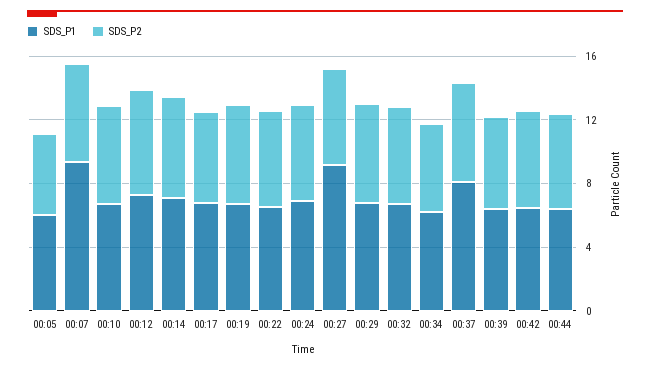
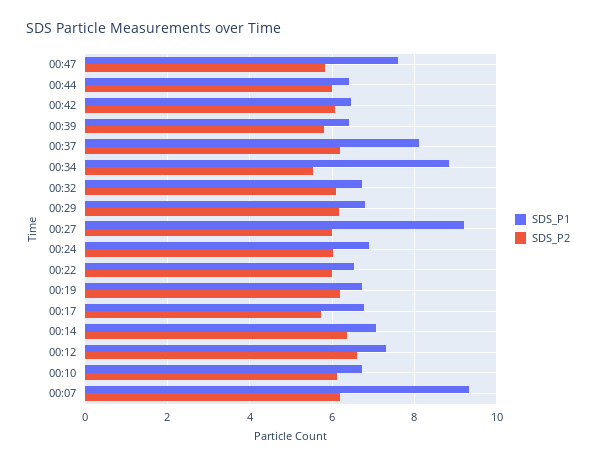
SDS_P1, 00:05: 6 -> none
SDS_P2, 00:05: 5 -> none
SDS_P1, 00:34: 6 -> 8.8
SDS_P1, 00:47: none -> 7.6
SDS_P2, 00:47: none -> 5.8

